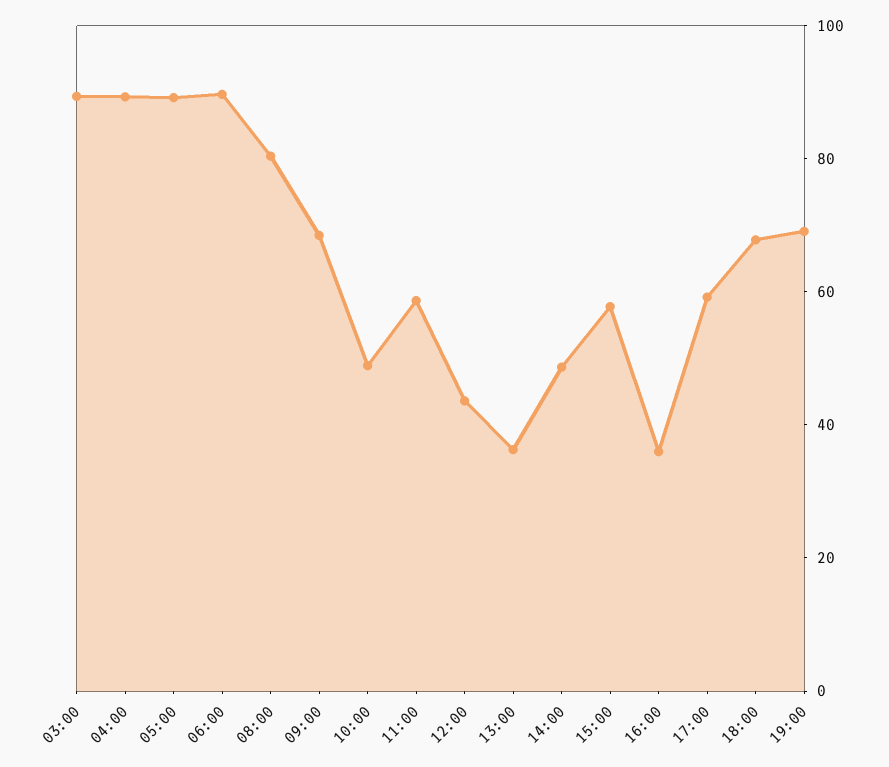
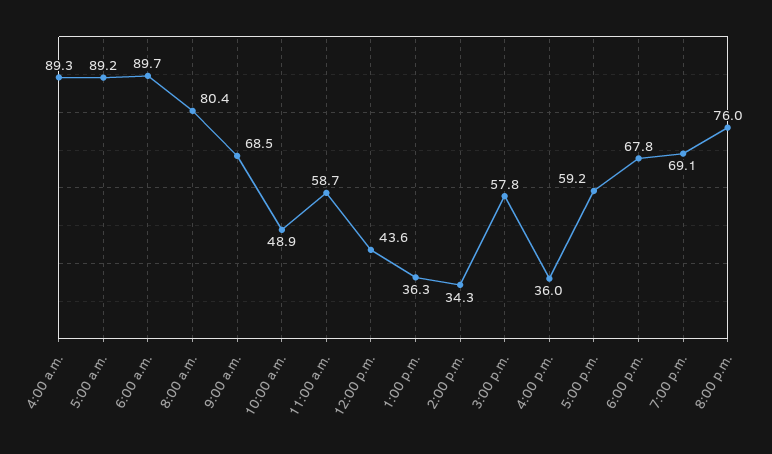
03:00: 90 -> none
14:00: 50 -> 34.3
8:00 p.m.: none -> 76

